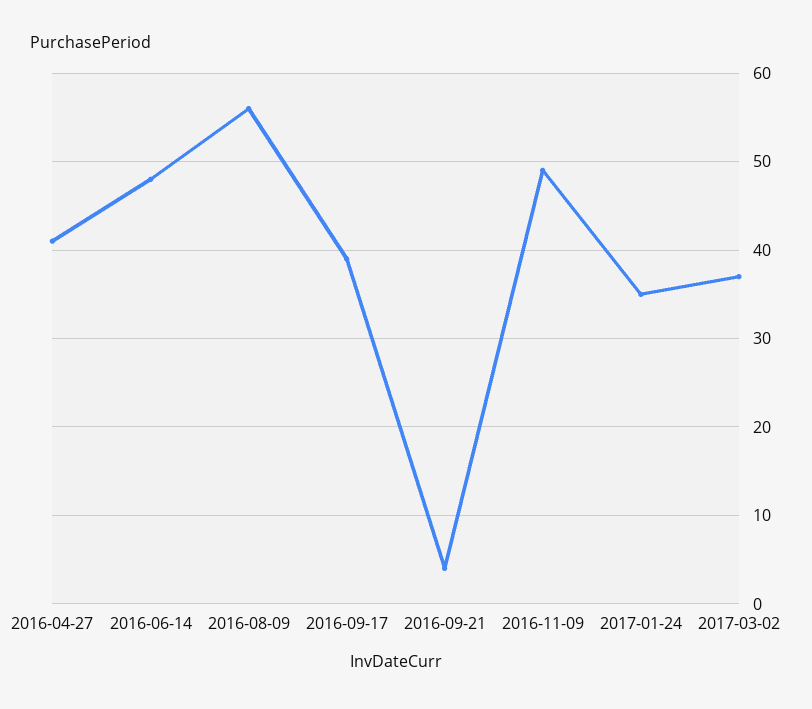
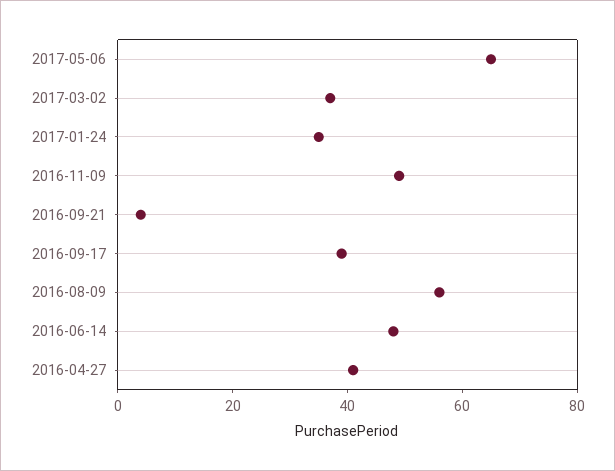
2017-05-06: none -> 65

